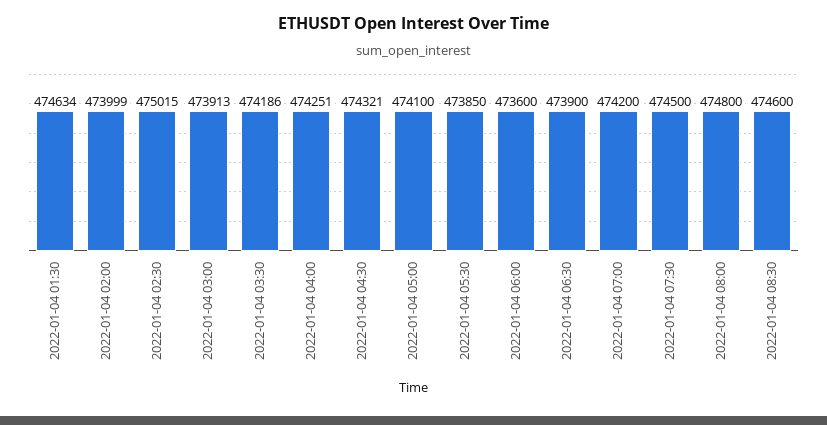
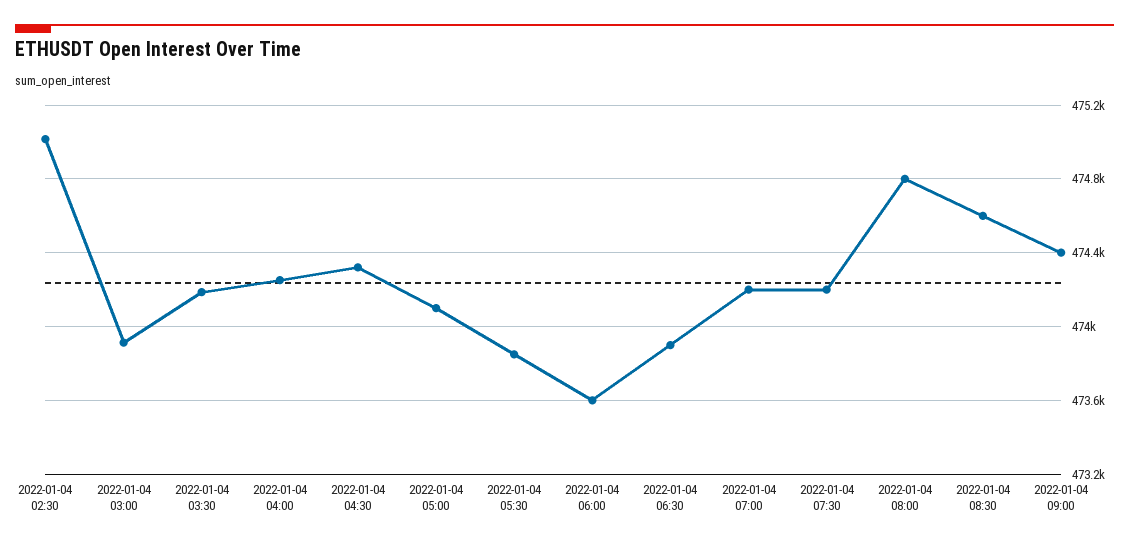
2022-01-04 01:30: 474634 -> none
2022-01-04 02:00: 473999 -> none
2022-01-04 07:30: 474500 -> 474200
2022-01-04 09:00: none -> 474400

